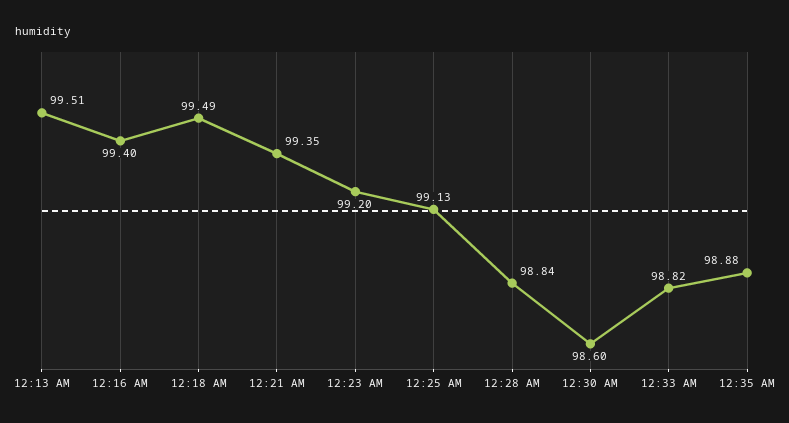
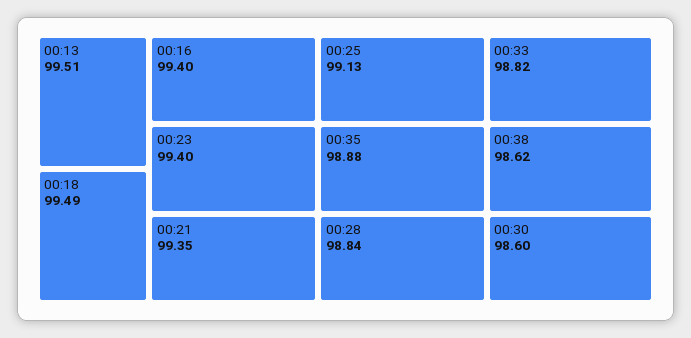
12:23 AM: 99.2 -> 99.4
00:38: none -> 98.62

